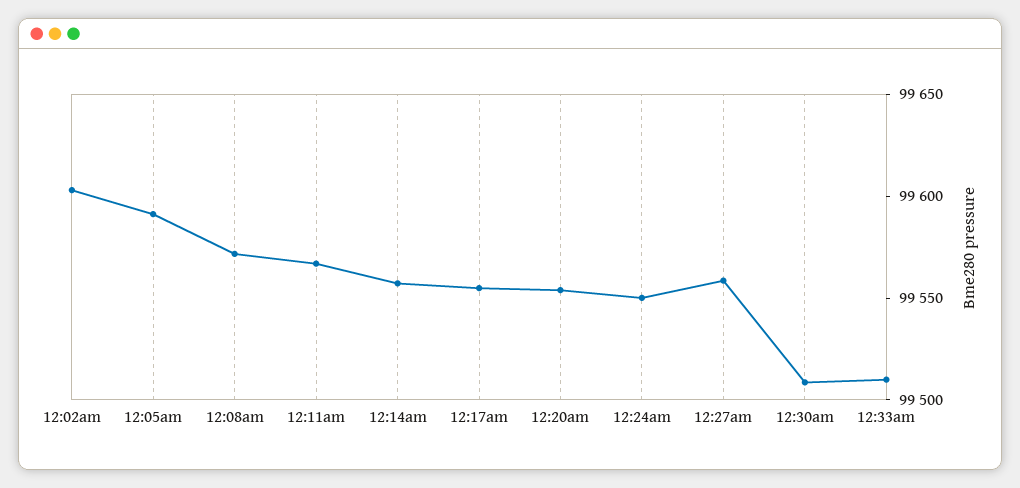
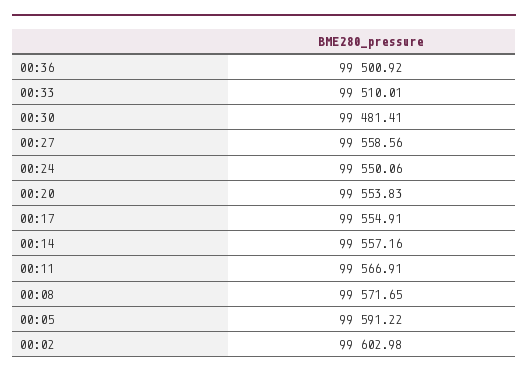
12:30am: 99510 -> 99481.41
00:36: none -> 99500.92

